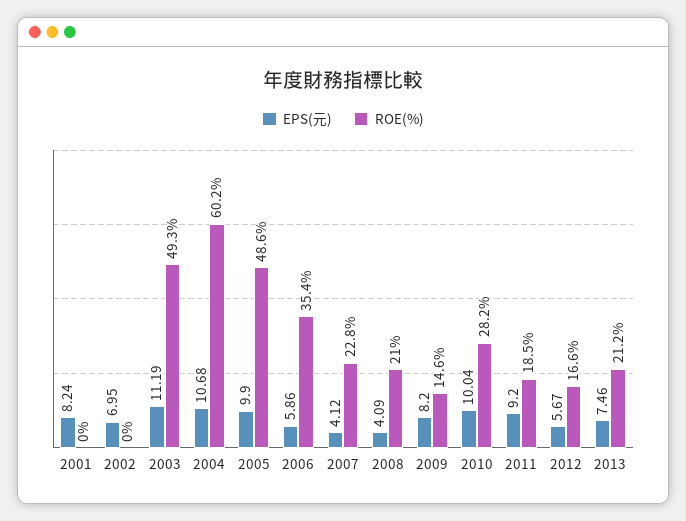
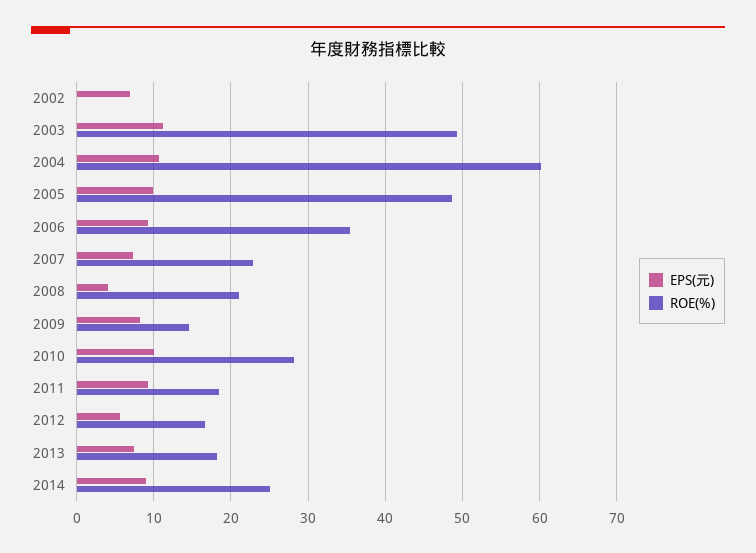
EPS(元), 2001: 8.24 -> none
ROE(%), 2001: 0 -> none
EPS(元), 2006: 5.86 -> 9
EPS(元), 2007: 4.12 -> 7
ROE(%), 2013: 21.2 -> 18
EPS(元), 2014: none -> 9
ROE(%), 2014: none -> 25

